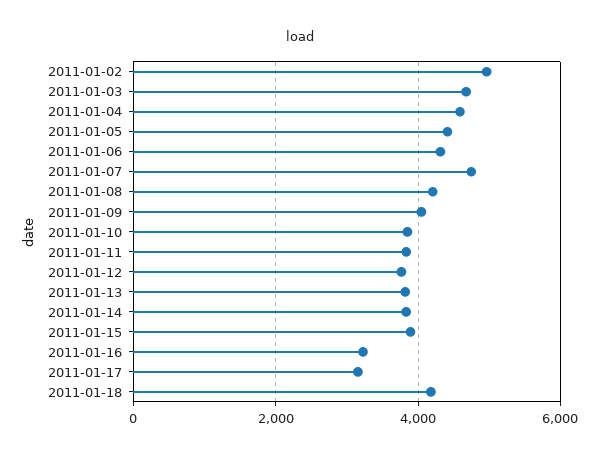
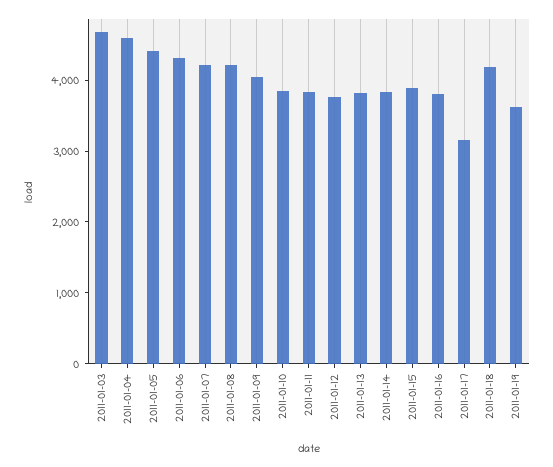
2011-01-02: 5000 -> none
2011-01-07: 4800 -> 4200
2011-01-16: 3200 -> 3800
2011-01-19: none -> 3600

